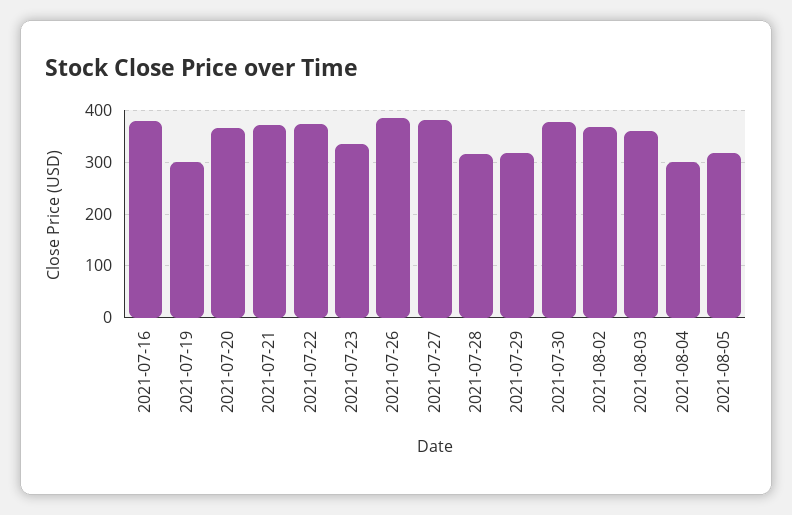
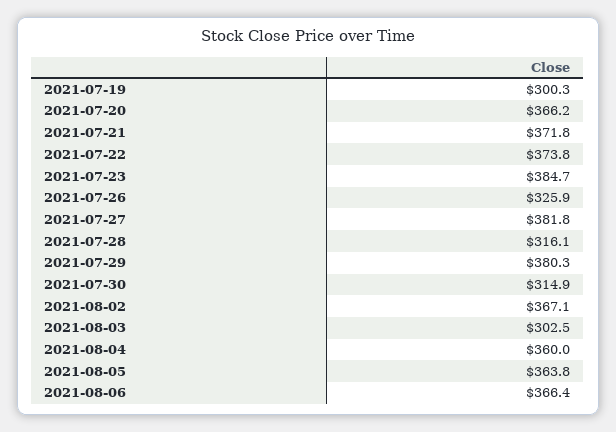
2021-07-16: 380 -> none
2021-07-23: 340 -> 384.7
2021-07-26: 380 -> 325.9
2021-07-29: 320 -> 380.3
2021-07-30: 380 -> 314.9
2021-08-03: 360 -> 302.5
2021-08-04: 300 -> 360
2021-08-05: 320 -> 363.8
2021-08-06: none -> 366.4

